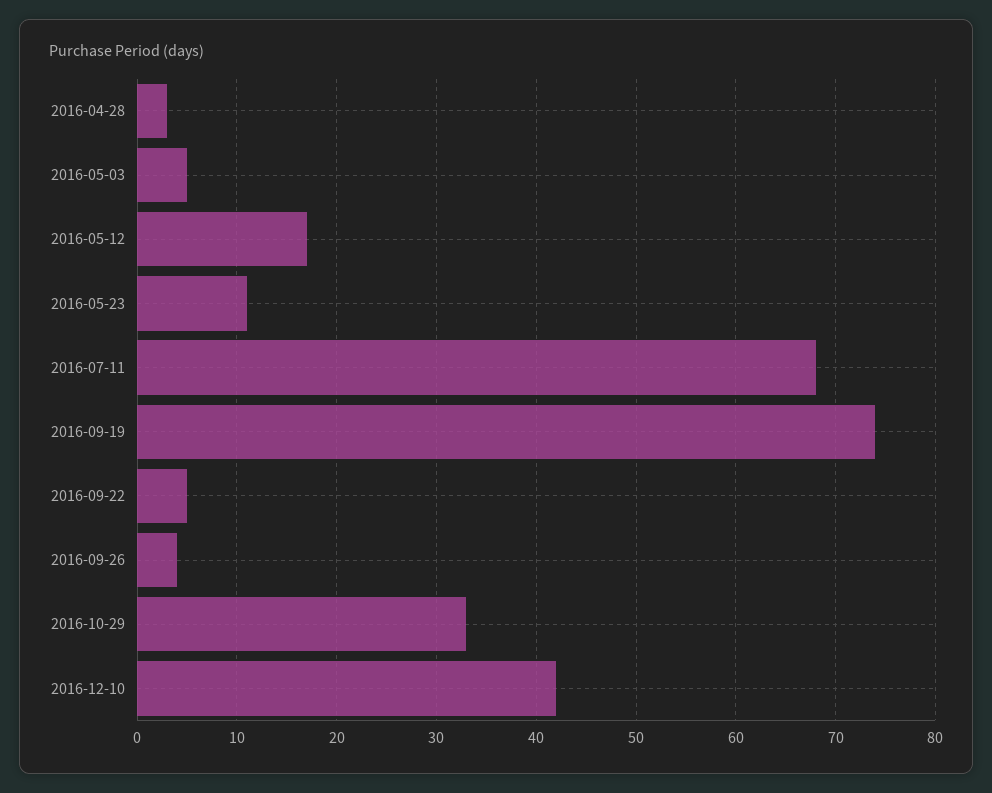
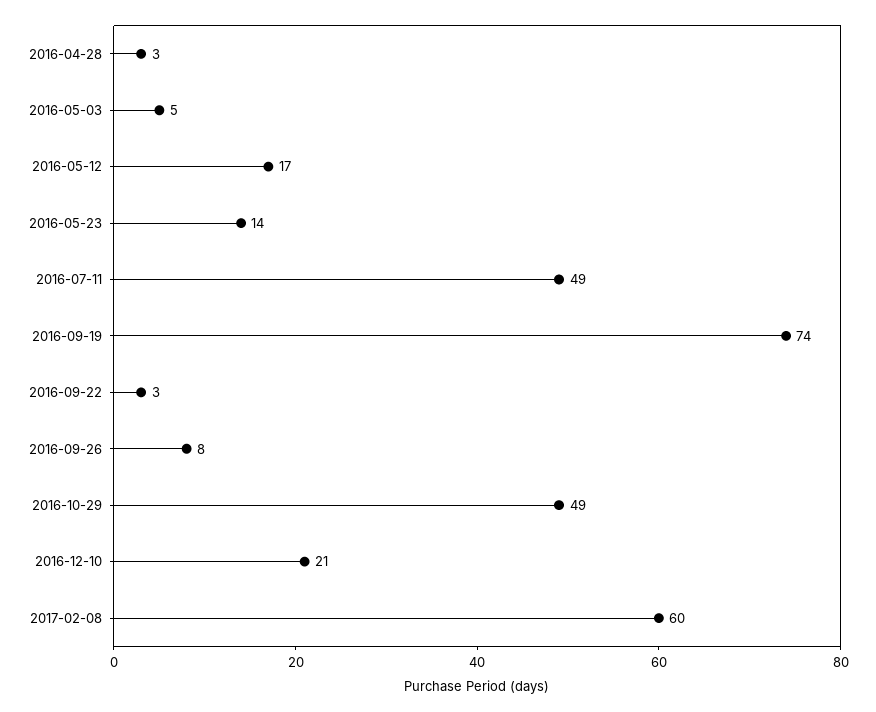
2016-05-23: 11 -> 14
2016-07-11: 68 -> 49
2016-09-22: 5 -> 3
2016-09-26: 4 -> 8
2016-10-29: 33 -> 49
2016-12-10: 42 -> 21
2017-02-08: none -> 60

